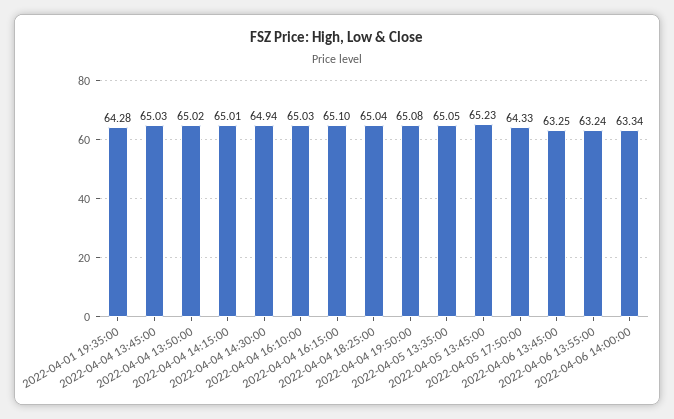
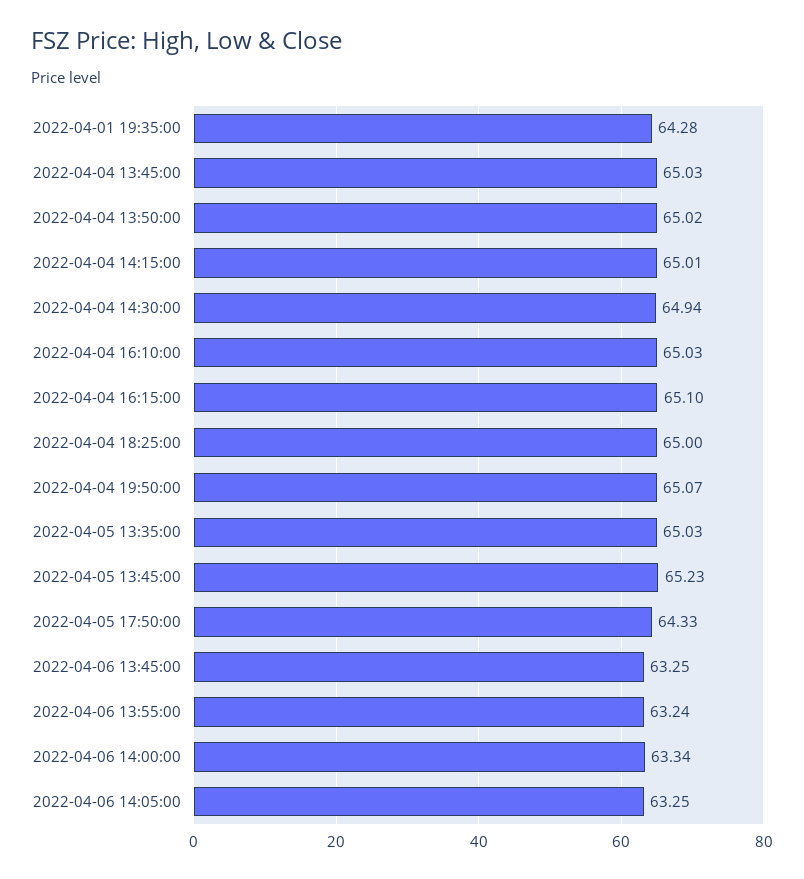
2022-04-04 18:25:00: 65.04 -> 65
2022-04-04 19:50:00: 65.08 -> 65.07
2022-04-05 13:35:00: 65.05 -> 65.03
2022-04-06 14:05:00: none -> 63.25

